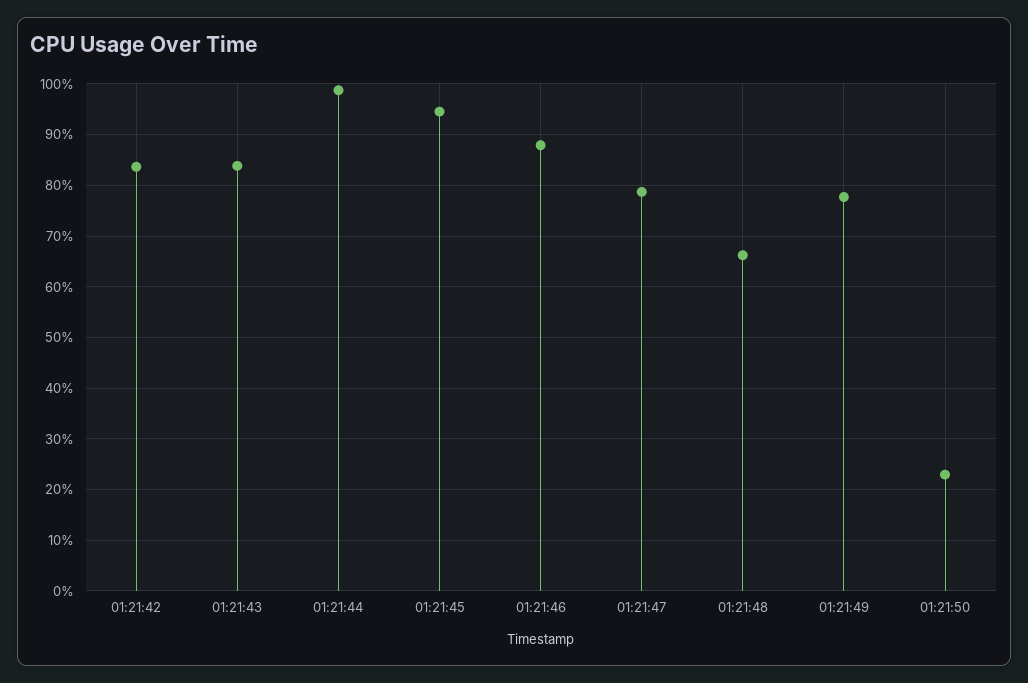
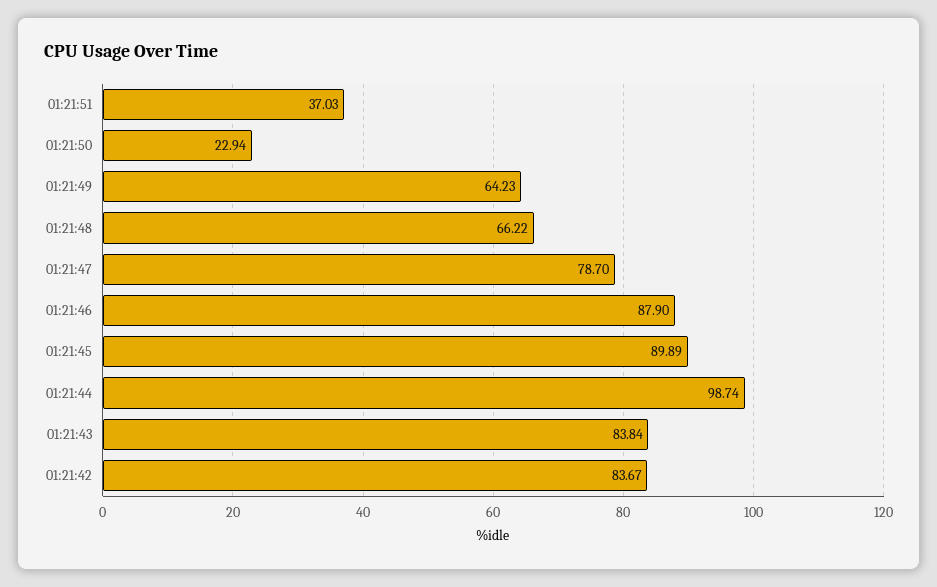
01:21:45: 94 -> 89.89
01:21:49: 78 -> 64.23
01:21:51: none -> 37.03

